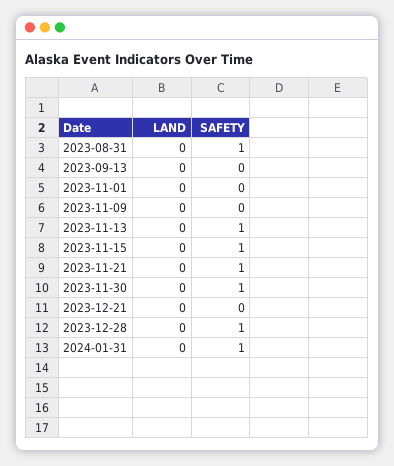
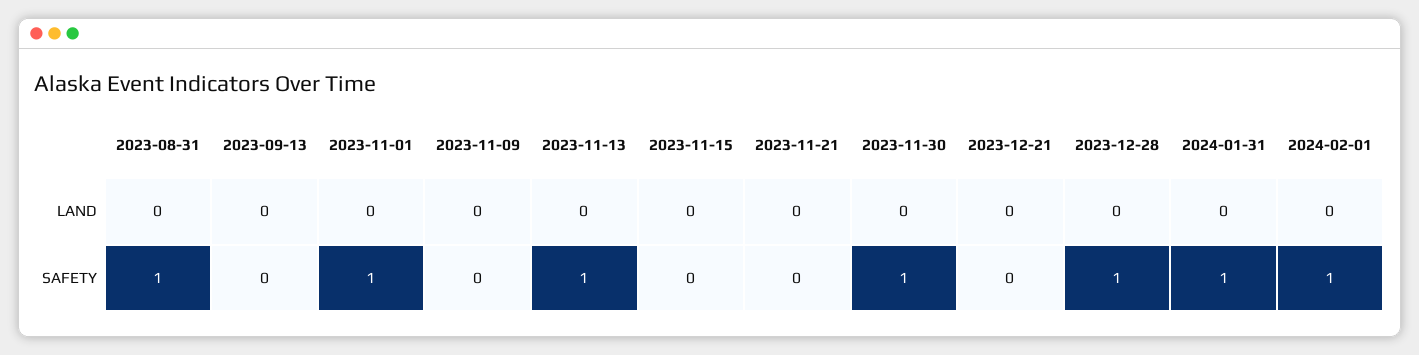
SAFETY, 2023-11-01: 0 -> 1
SAFETY, 2023-11-15: 1 -> 0
SAFETY, 2023-11-21: 1 -> 0
LAND, 2024-02-01: none -> 0
SAFETY, 2024-02-01: none -> 1

